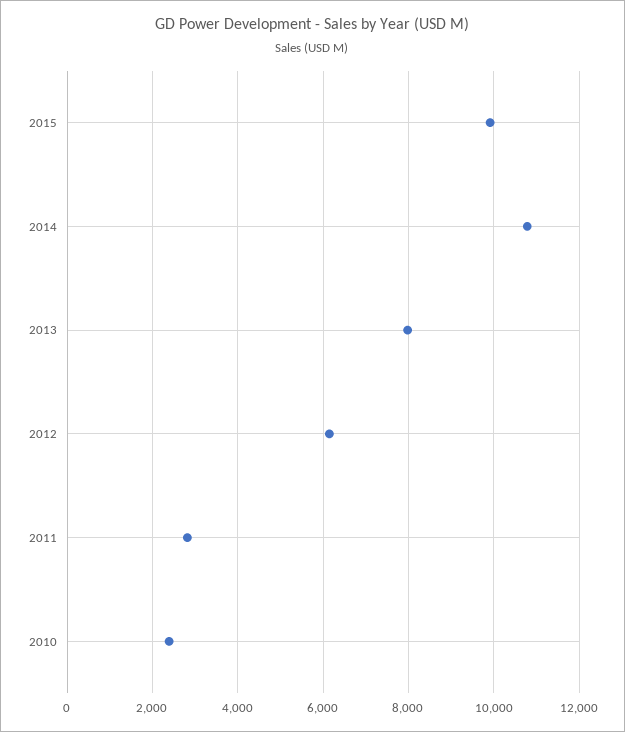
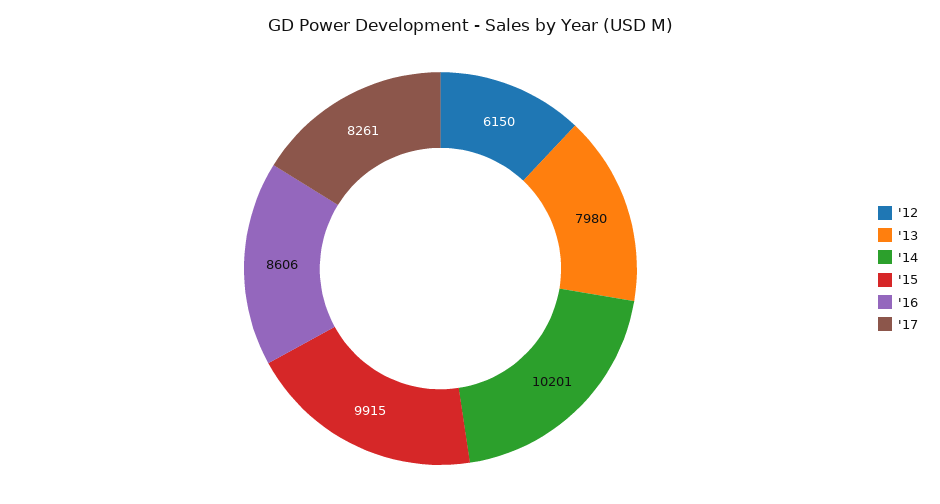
2014: 10800 -> 10201
2011: 2800 -> none
2010: 2400 -> none
'16: none -> 8606
'17: none -> 8261

